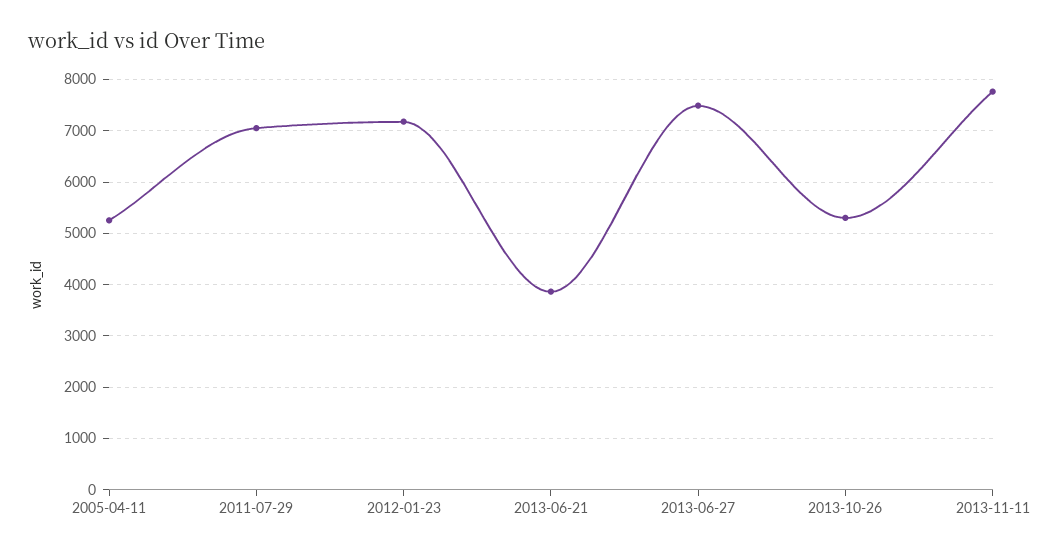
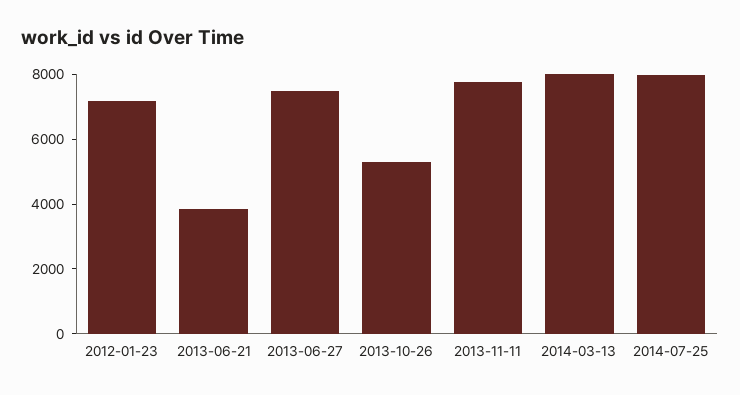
2005-04-11: 5200 -> none
2011-07-29: 7000 -> none
2014-03-13: none -> 8000
2014-07-25: none -> 8000

